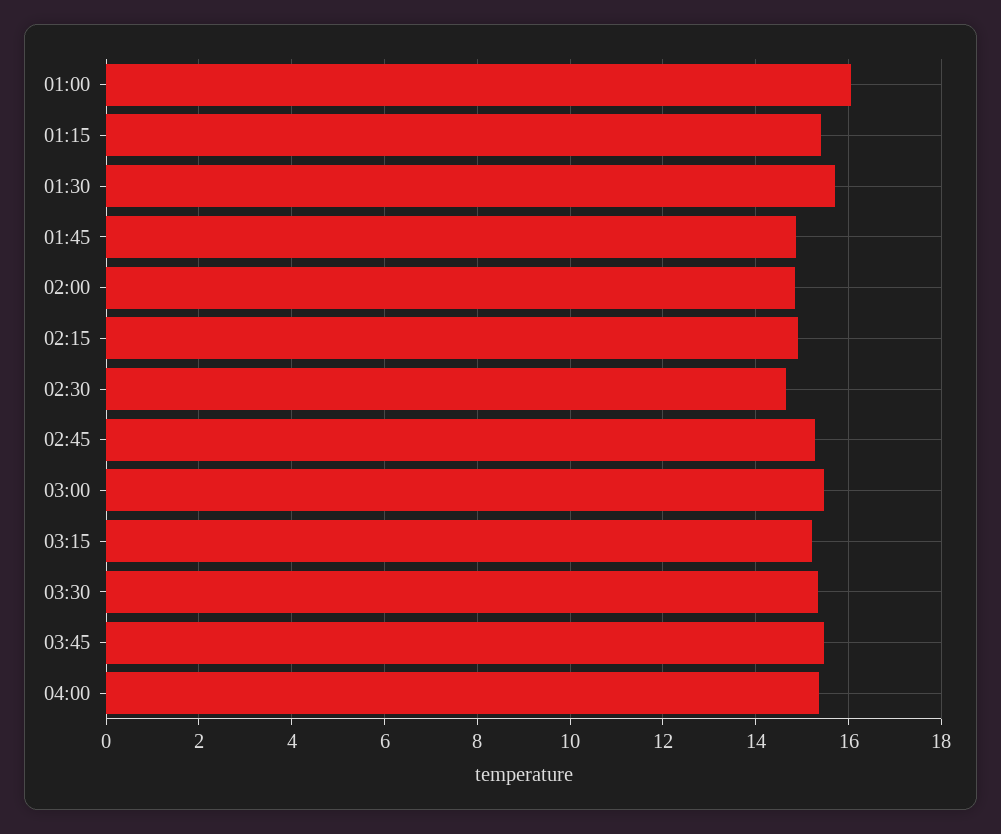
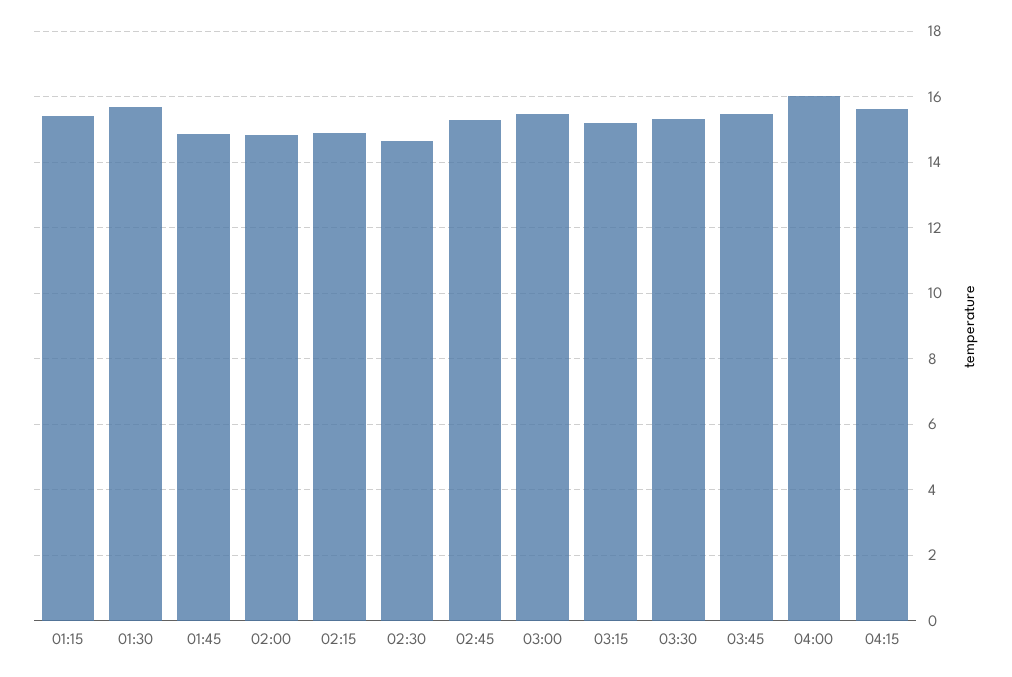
01:00: 16 -> none
04:00: 15.4 -> 16
04:15: none -> 15.6

